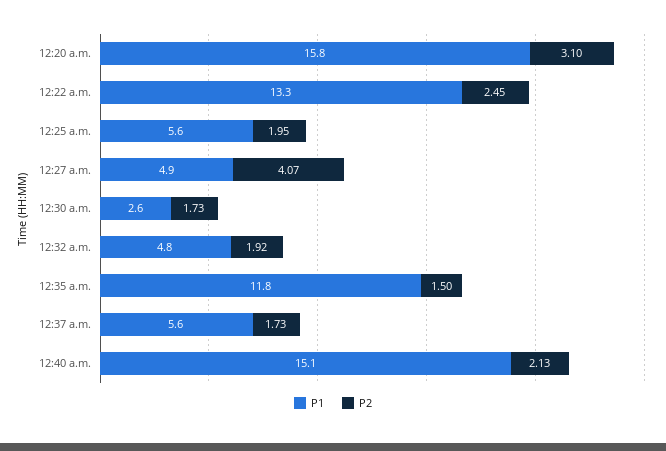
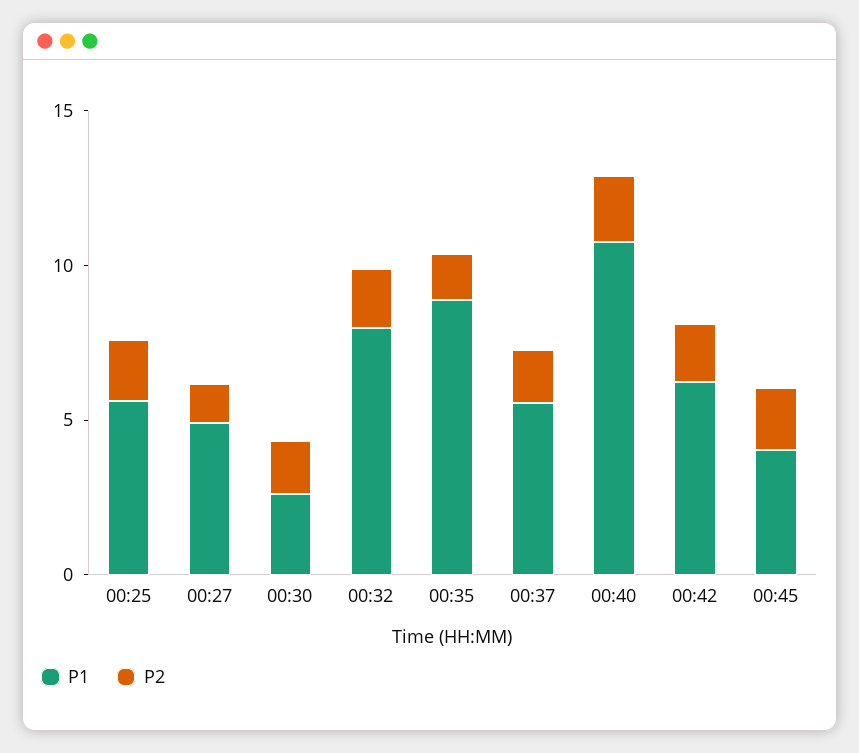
P1, 12:20 a.m.: 15.8 -> none
P2, 12:20 a.m.: 3.1 -> none
P1, 12:22 a.m.: 13.3 -> none
P2, 12:22 a.m.: 2.45 -> none
P2, 12:27 a.m.: 4.07 -> 1
P1, 12:32 a.m.: 4.8 -> 8
P1, 12:35 a.m.: 11.8 -> 9
P1, 12:40 a.m.: 15.1 -> 11
P1, 00:42: none -> 6
P2, 00:42: none -> 2
P1, 00:45: none -> 4
P2, 00:45: none -> 2

